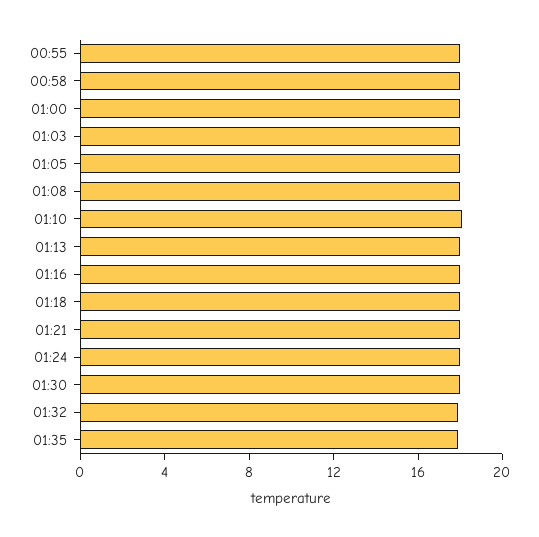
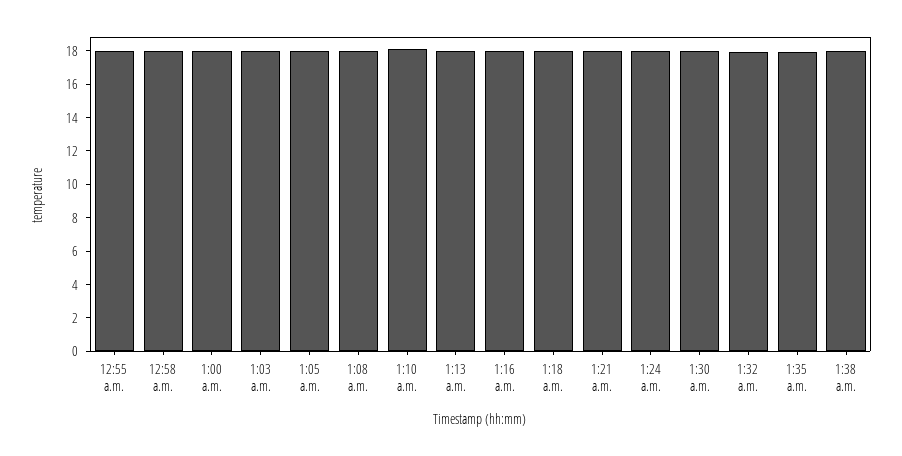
1:38 a.m.: none -> 18

